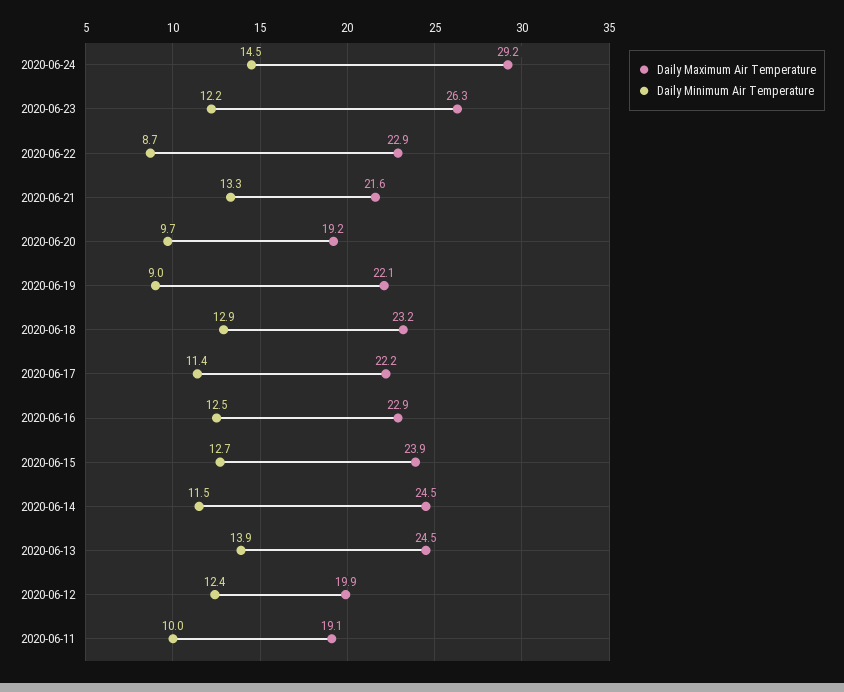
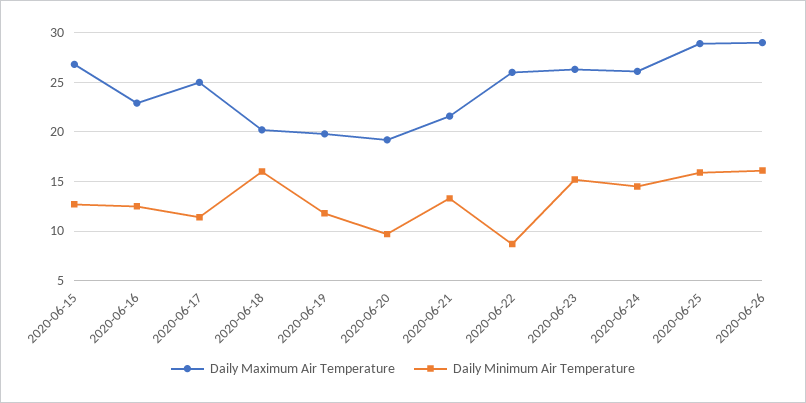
Daily Maximum Air Temperature, 2020-06-24: 29.2 -> 26
Daily Minimum Air Temperature, 2020-06-23: 12.2 -> 15
Daily Maximum Air Temperature, 2020-06-22: 22.9 -> 26
Daily Maximum Air Temperature, 2020-06-19: 22.1 -> 20
Daily Minimum Air Temperature, 2020-06-19: 9 -> 12
Daily Maximum Air Temperature, 2020-06-18: 23.2 -> 20
Daily Minimum Air Temperature, 2020-06-18: 12.9 -> 16
Daily Maximum Air Temperature, 2020-06-17: 22.2 -> 25
Daily Maximum Air Temperature, 2020-06-15: 23.9 -> 27
Daily Maximum Air Temperature, 2020-06-14: 24.5 -> none
Daily Minimum Air Temperature, 2020-06-14: 11.5 -> none
Daily Maximum Air Temperature, 2020-06-13: 24.5 -> none
Daily Minimum Air Temperature, 2020-06-13: 13.9 -> none
Daily Maximum Air Temperature, 2020-06-12: 19.9 -> none
Daily Minimum Air Temperature, 2020-06-12: 12.4 -> none
Daily Maximum Air Temperature, 2020-06-11: 19.1 -> none
Daily Minimum Air Temperature, 2020-06-11: 10 -> none
Daily Maximum Air Temperature, 2020-06-25: none -> 29
Daily Minimum Air Temperature, 2020-06-25: none -> 16
Daily Maximum Air Temperature, 2020-06-26: none -> 29
Daily Minimum Air Temperature, 2020-06-26: none -> 16

